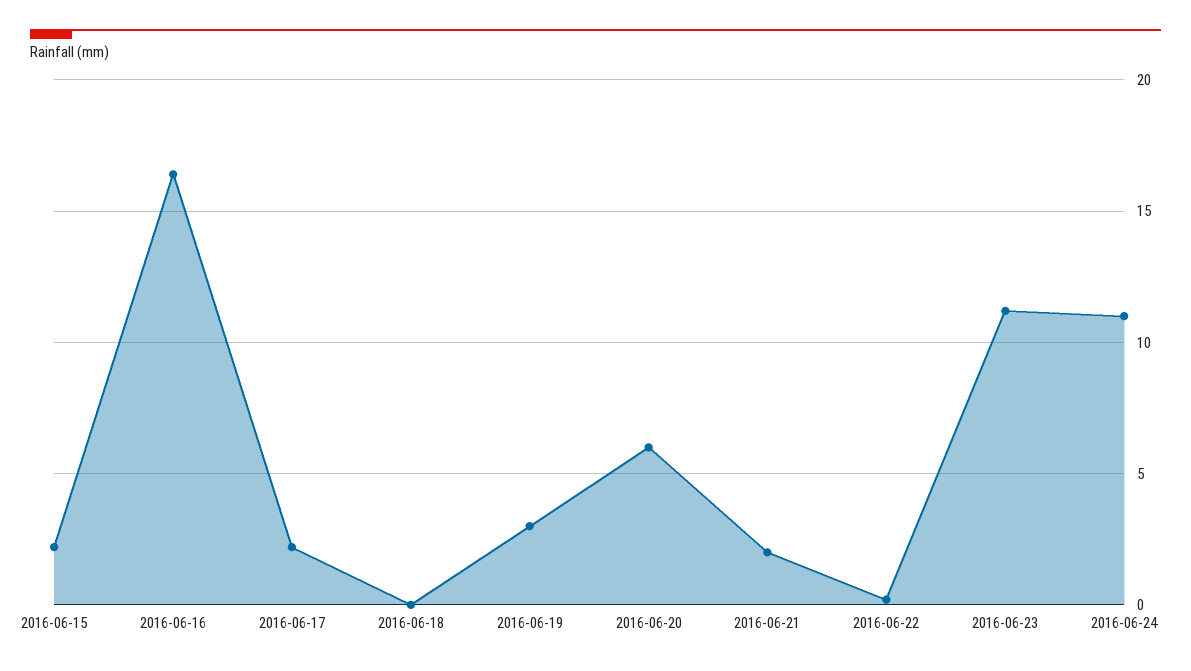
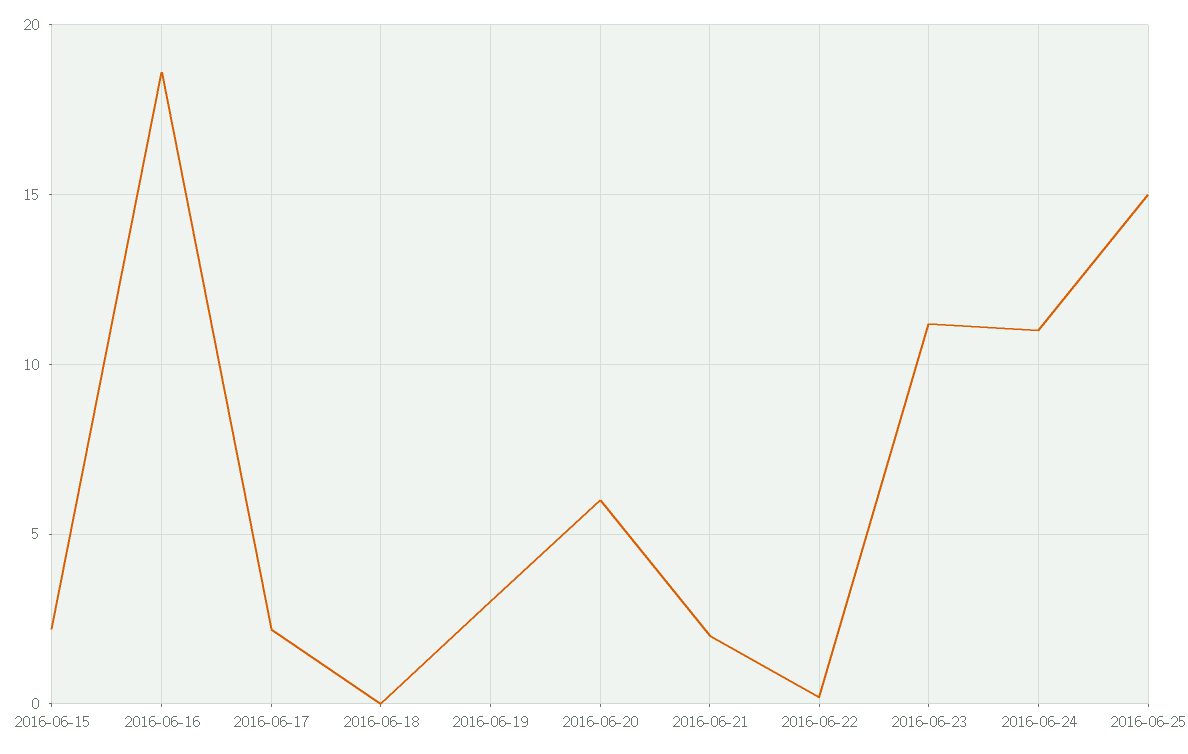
2016-06-16: 16.5 -> 18.5
2016-06-25: none -> 15

